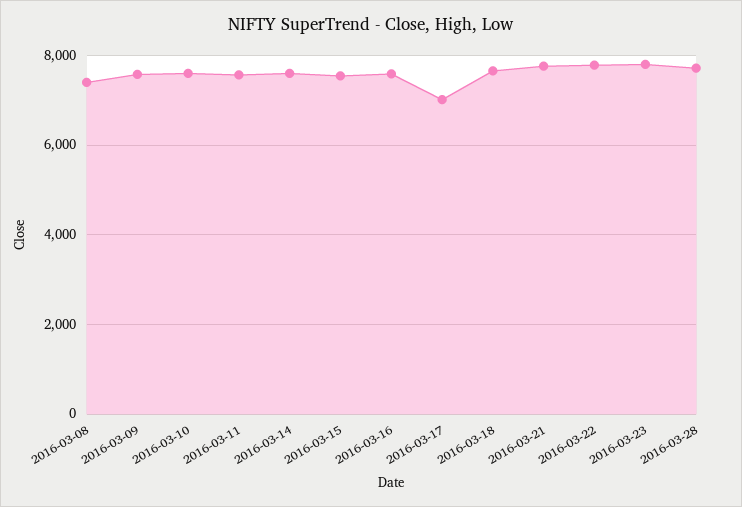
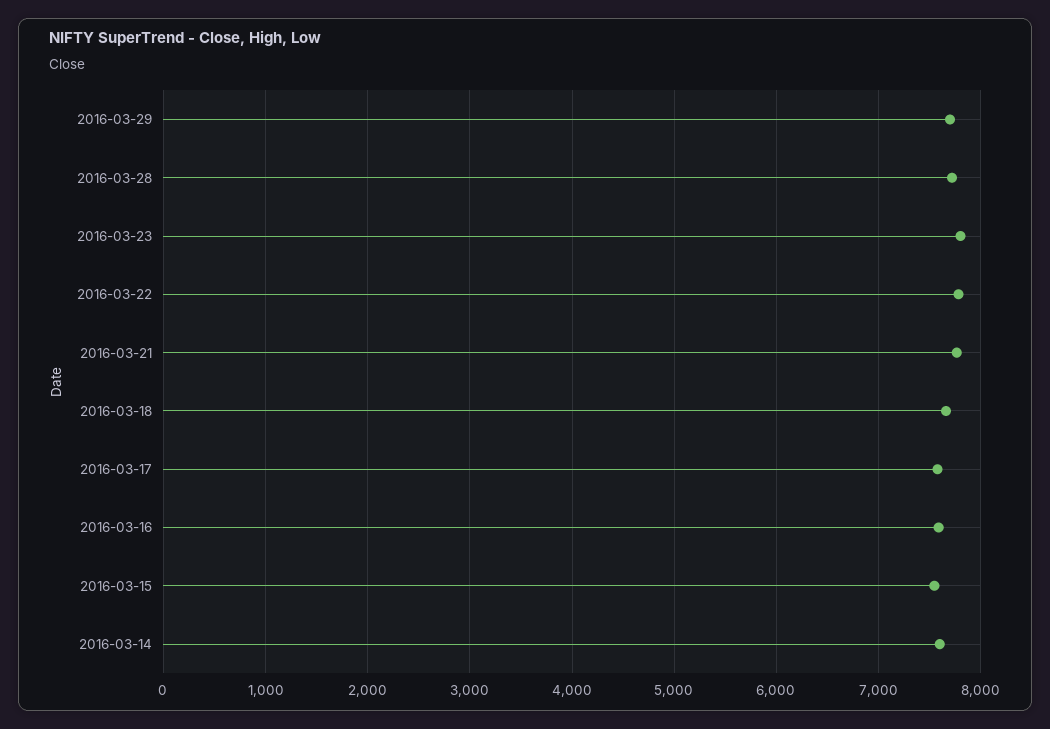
2016-03-08: 7400 -> none
2016-03-09: 7600 -> none
2016-03-10: 7600 -> none
2016-03-11: 7600 -> none
2016-03-17: 7000 -> 7600
2016-03-29: none -> 7700

